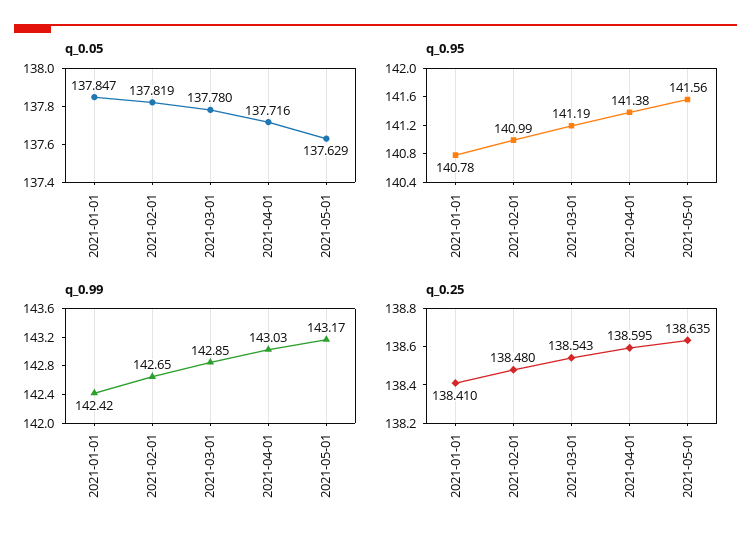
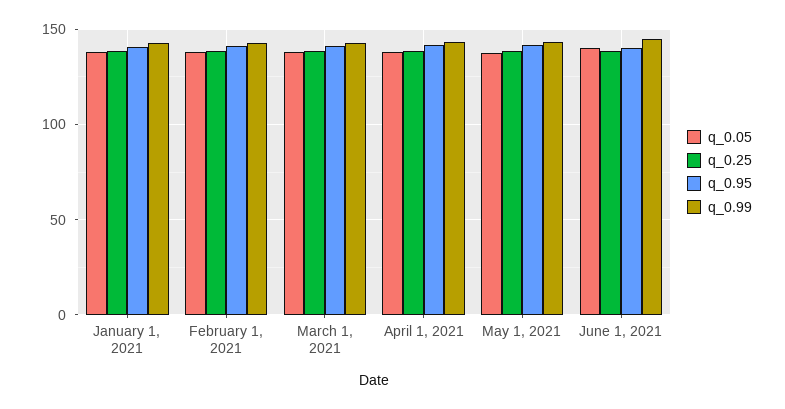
q_0.05, June 1, 2021: none -> 140
q_0.25, June 1, 2021: none -> 140
q_0.95, June 1, 2021: none -> 140
q_0.99, June 1, 2021: none -> 145

